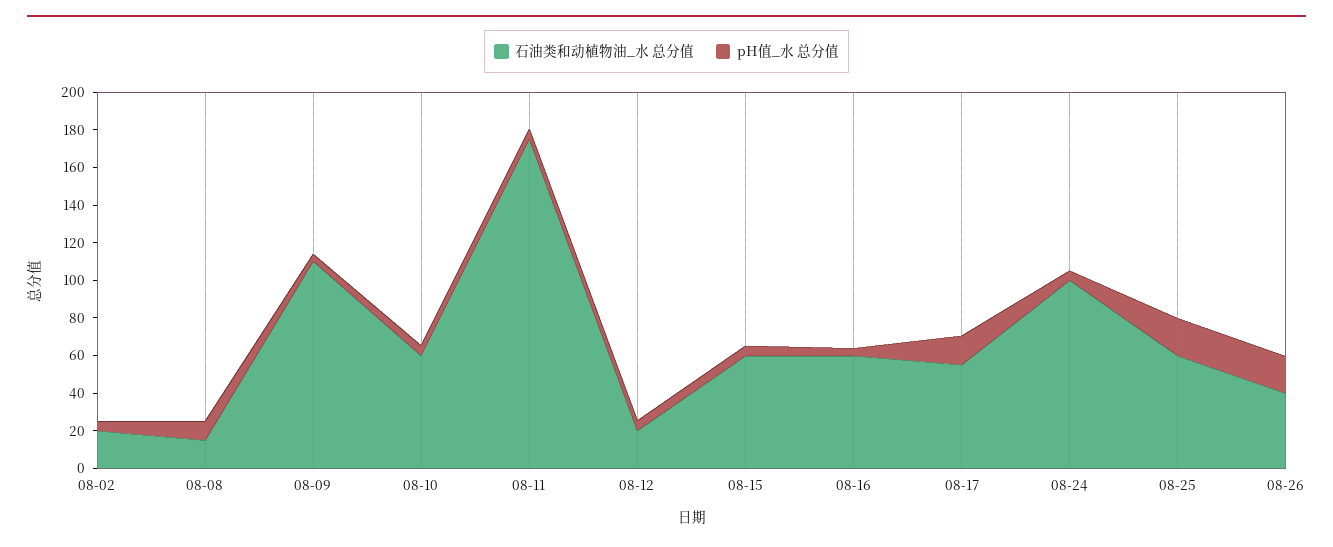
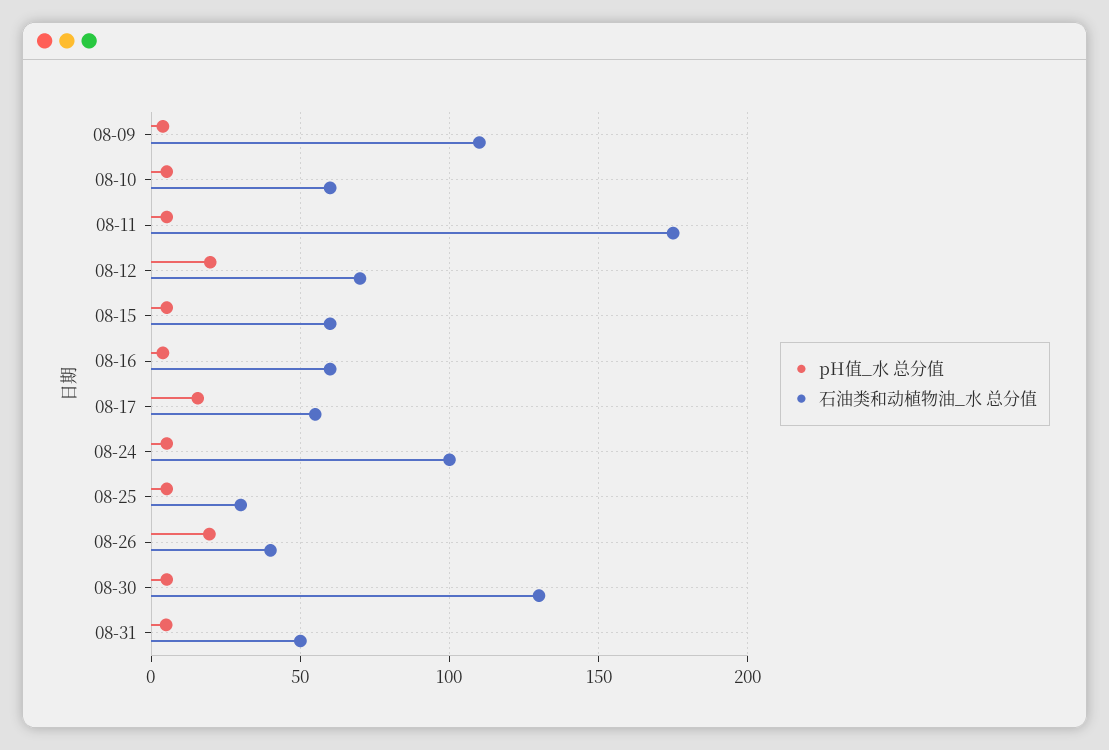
石油类和动植物油_水 总分值, 08-02: 20 -> none
pH值_水 总分值, 08-02: 5 -> none
石油类和动植物油_水 总分值, 08-08: 15 -> none
pH值_水 总分值, 08-08: 10 -> none
石油类和动植物油_水 总分值, 08-12: 20 -> 70
pH值_水 总分值, 08-12: 5 -> 20
石油类和动植物油_水 总分值, 08-25: 60 -> 30
pH值_水 总分值, 08-25: 20 -> 5
pH值_水 总分值, 08-30: none -> 5
石油类和动植物油_水 总分值, 08-30: none -> 130
pH值_水 总分值, 08-31: none -> 5
石油类和动植物油_水 总分值, 08-31: none -> 50

